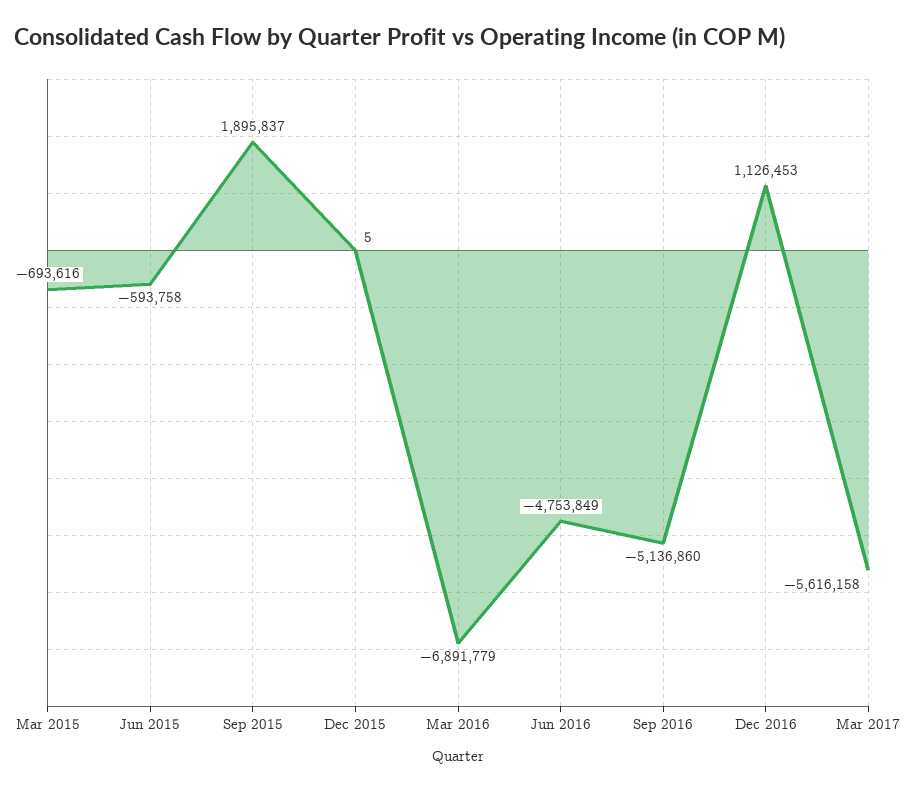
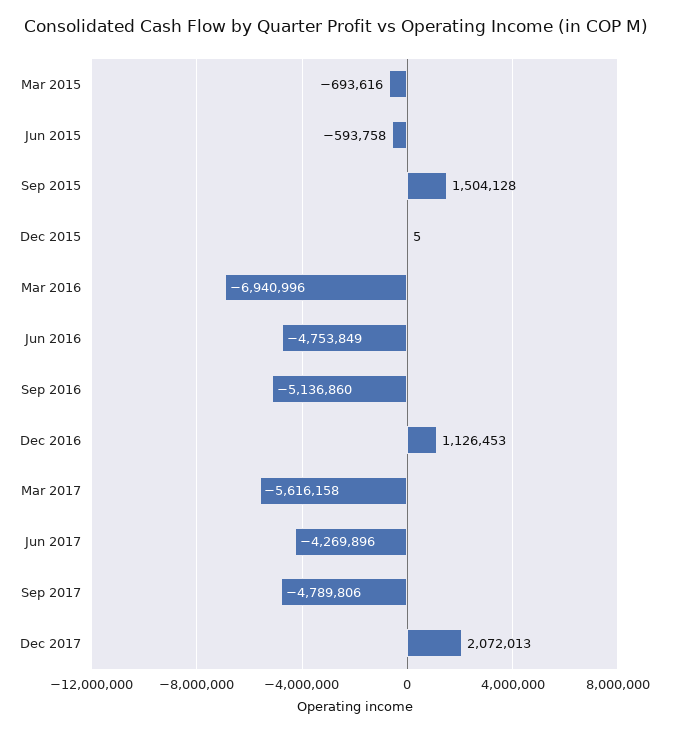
Sep 2015: 1895837 -> 1504128
Mar 2016: -6891779 -> -6940996
Jun 2017: none -> -4269896
Sep 2017: none -> -4789806
Dec 2017: none -> 2072013

